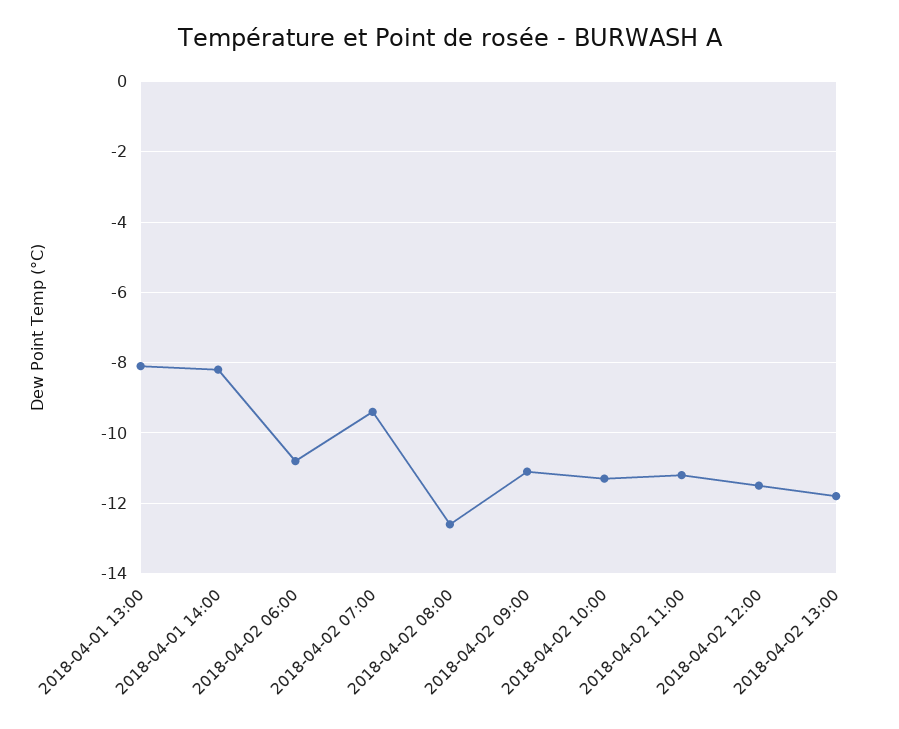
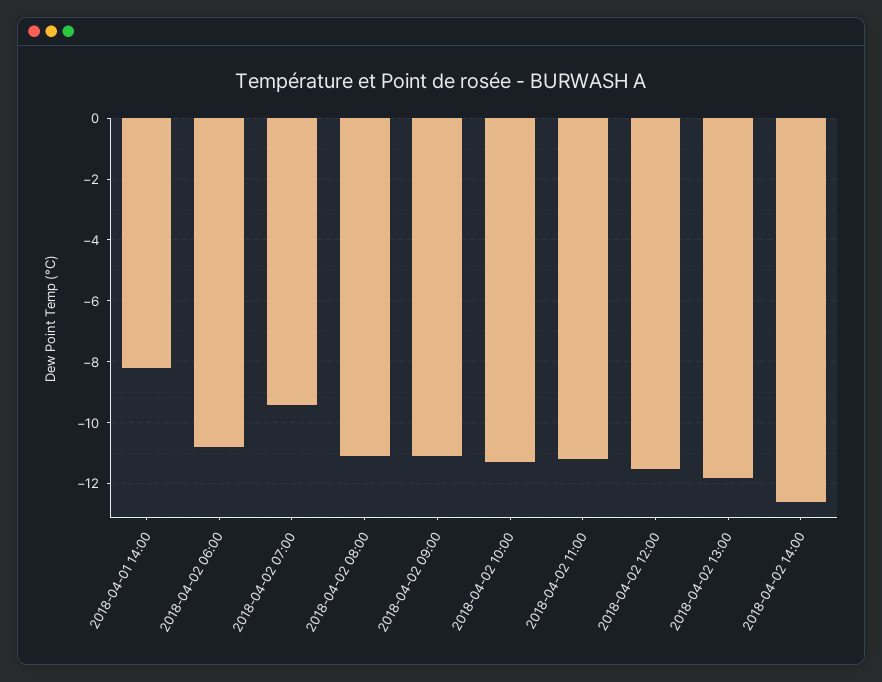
2018-04-01 13:00: -8 -> none
2018-04-02 08:00: -12.5 -> -11
2018-04-02 14:00: none -> -12.5

